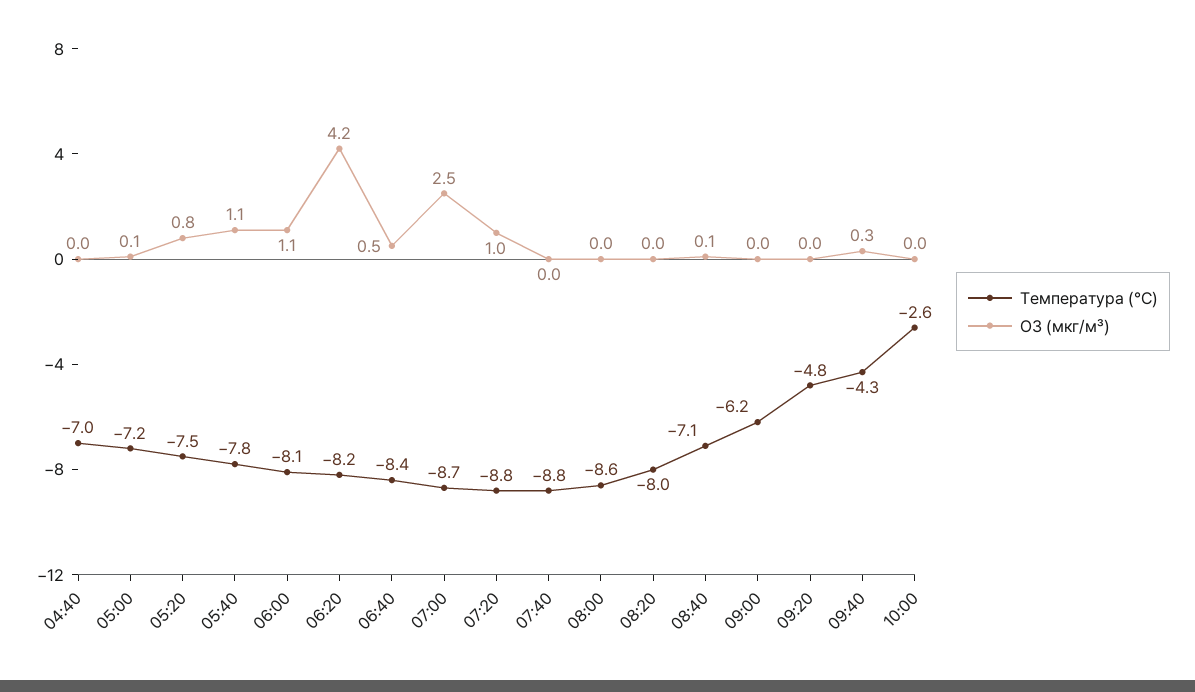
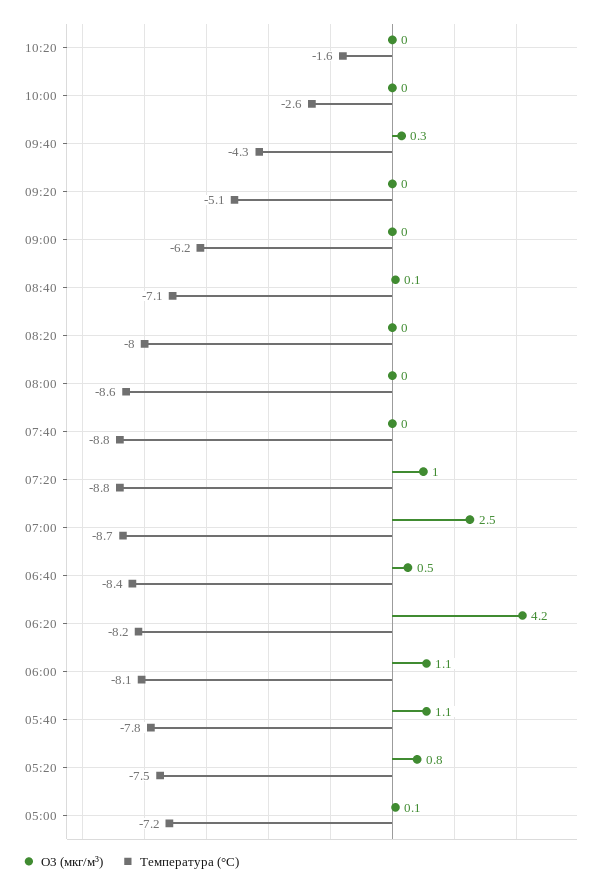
Температура (°C), 04:40: -7 -> none
O3 (мкг/м³), 04:40: 0 -> none
Температура (°C), 09:20: -4.8 -> -5.1
O3 (мкг/м³), 10:20: none -> 0
Температура (°C), 10:20: none -> -1.6

